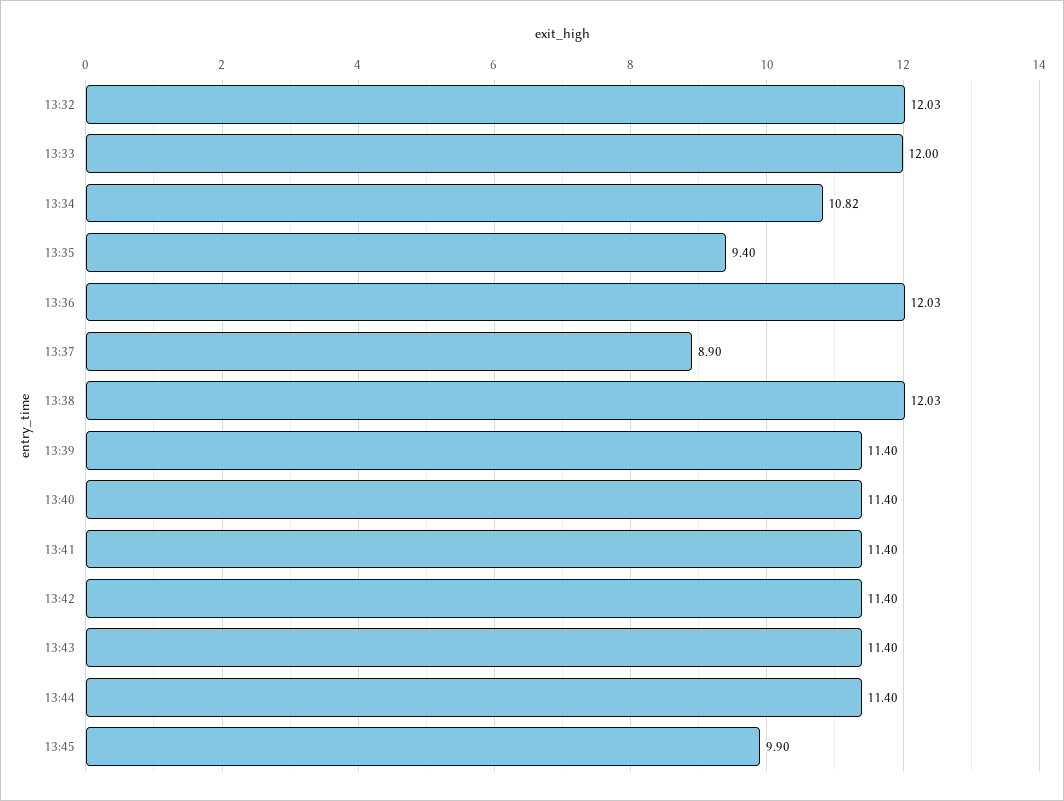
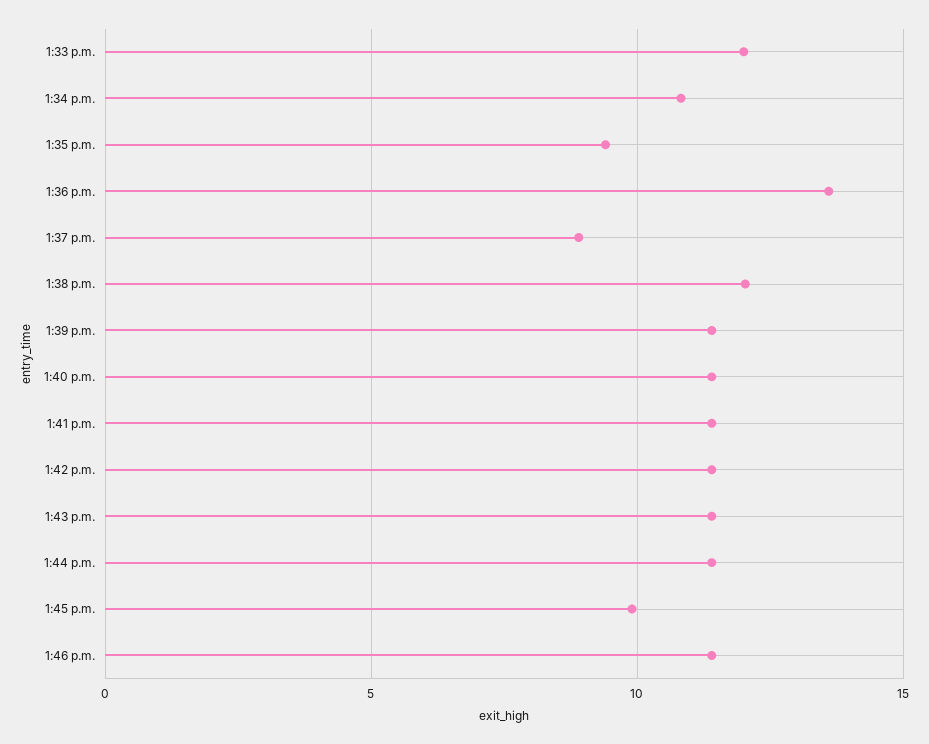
13:32: 12.03 -> none
13:36: 12.03 -> 13.5
1:46 p.m.: none -> 11.5

